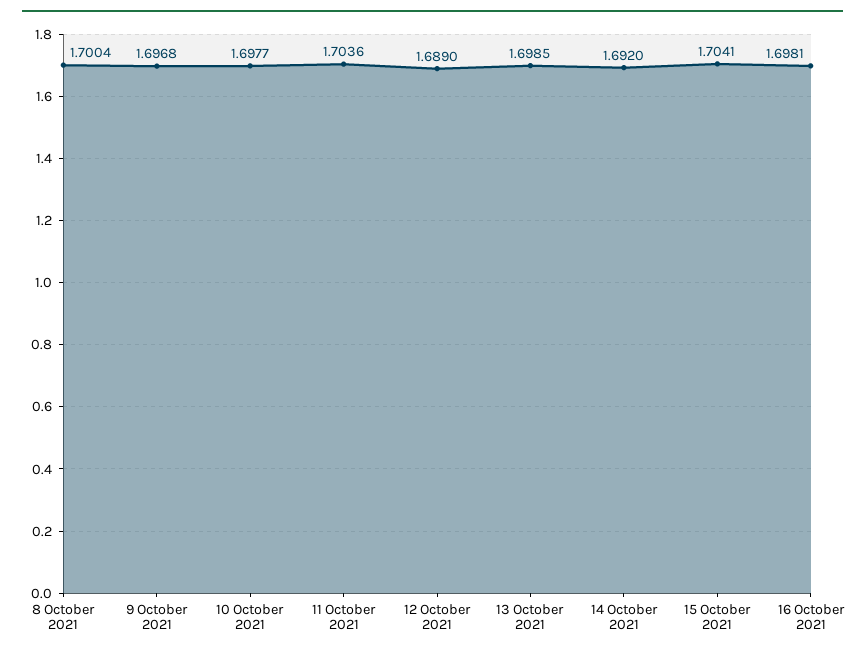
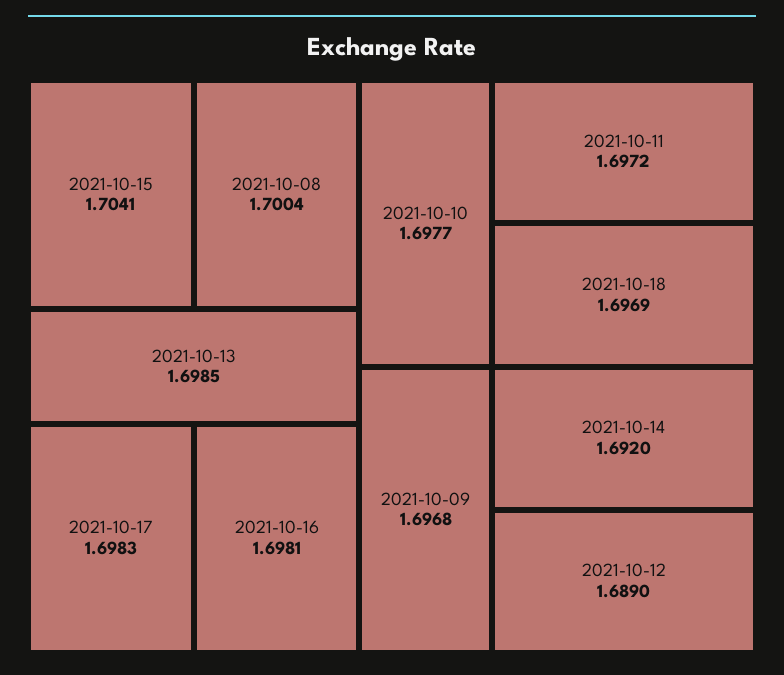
11 October 2021: 1.7036 -> 1.6972
2021-10-17: none -> 1.6983
2021-10-18: none -> 1.6969

